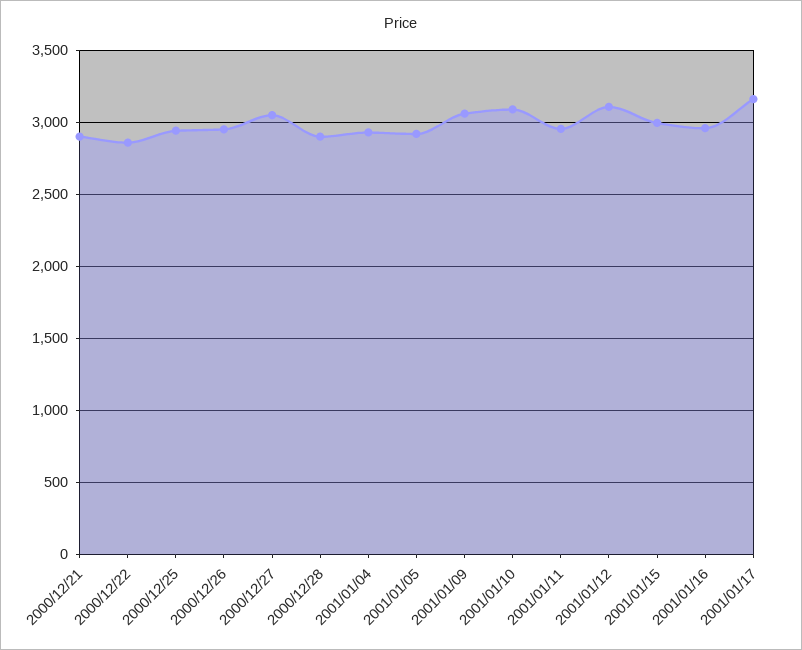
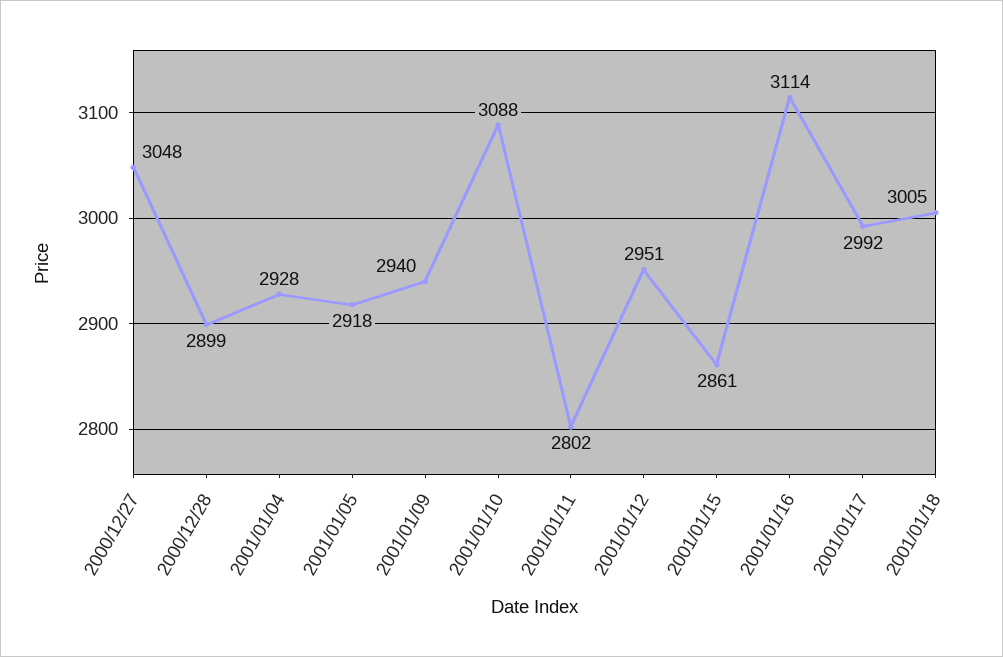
2000/12/21: 2900 -> none
2000/12/22: 2850 -> none
2000/12/25: 2950 -> none
2000/12/26: 2950 -> none
2001/01/09: 3050 -> 2940
2001/01/11: 2950 -> 2802
2001/01/12: 3100 -> 2951
2001/01/15: 3000 -> 2861
2001/01/16: 2950 -> 3114
2001/01/17: 3150 -> 2992
2001/01/18: none -> 3005

